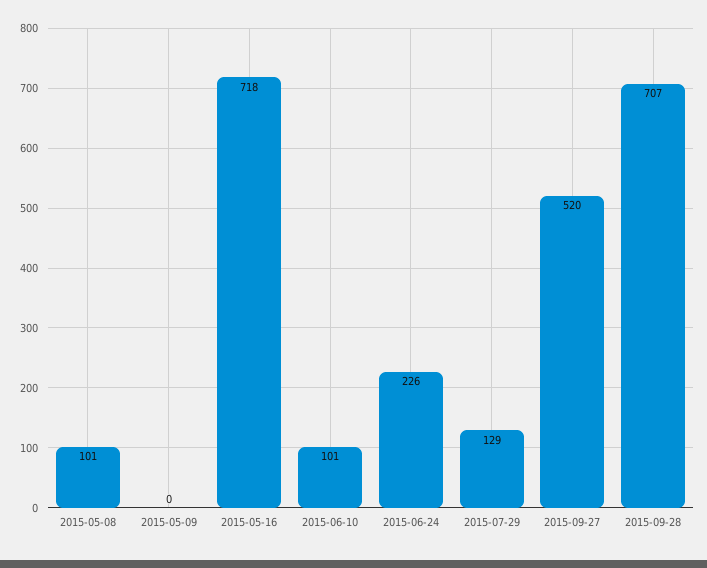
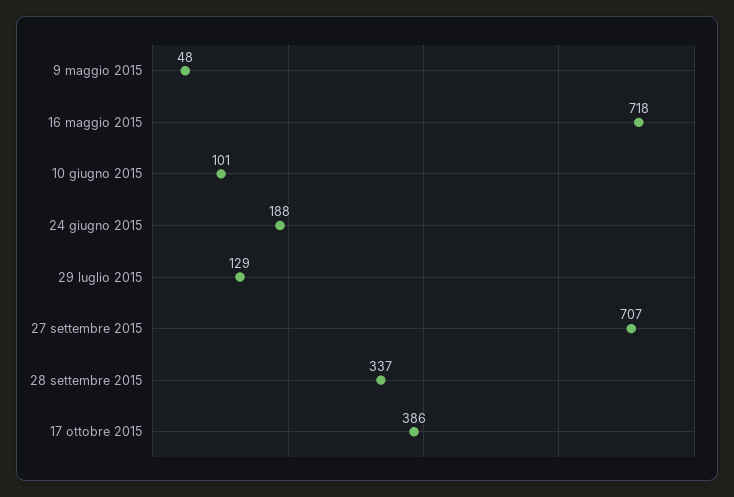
2015-05-08: 101 -> none
2015-05-09: 0 -> 48
2015-06-24: 226 -> 188
2015-09-27: 520 -> 707
2015-09-28: 707 -> 337
17 ottobre 2015: none -> 386

